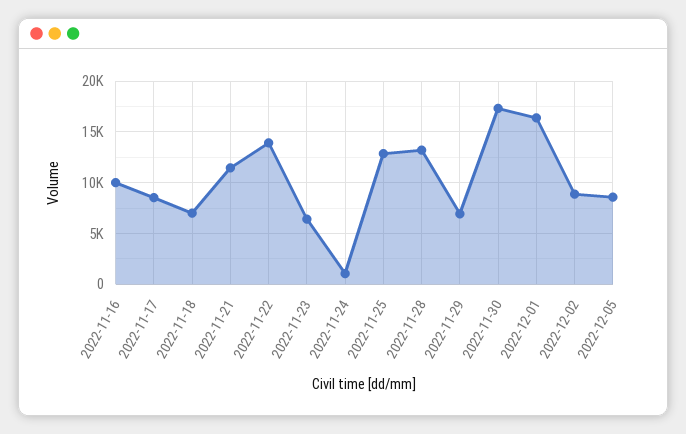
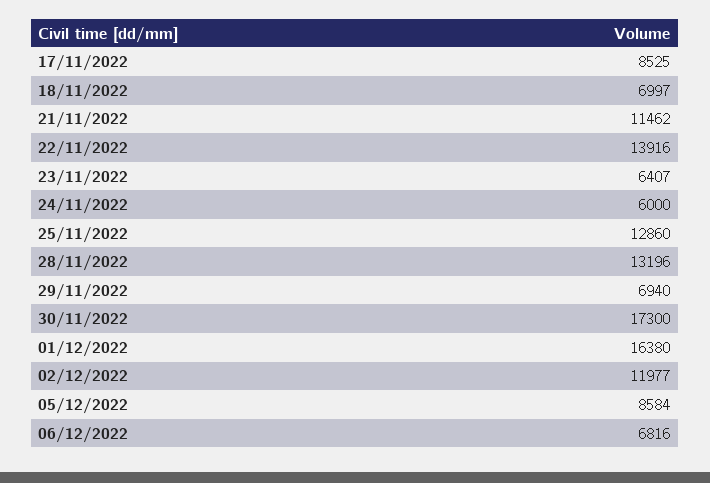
2022-11-16: 10000 -> none
2022-11-24: 1000 -> 6000
2022-12-02: 9000 -> 11977
06/12/2022: none -> 6816

